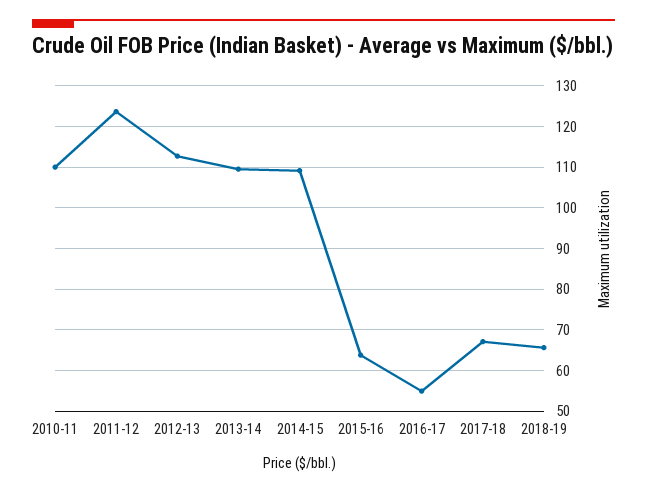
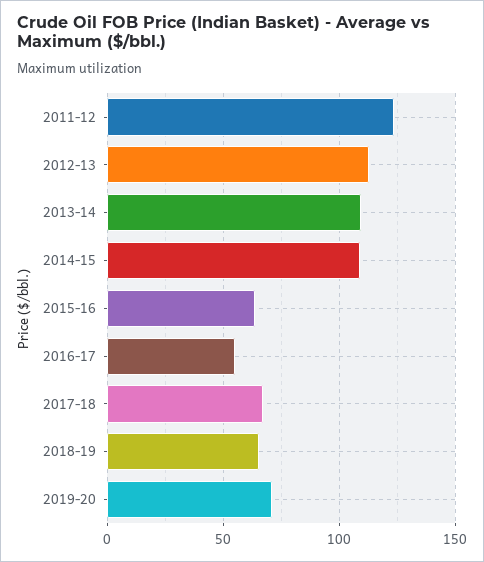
2010-11: 110 -> none
2019-20: none -> 70

